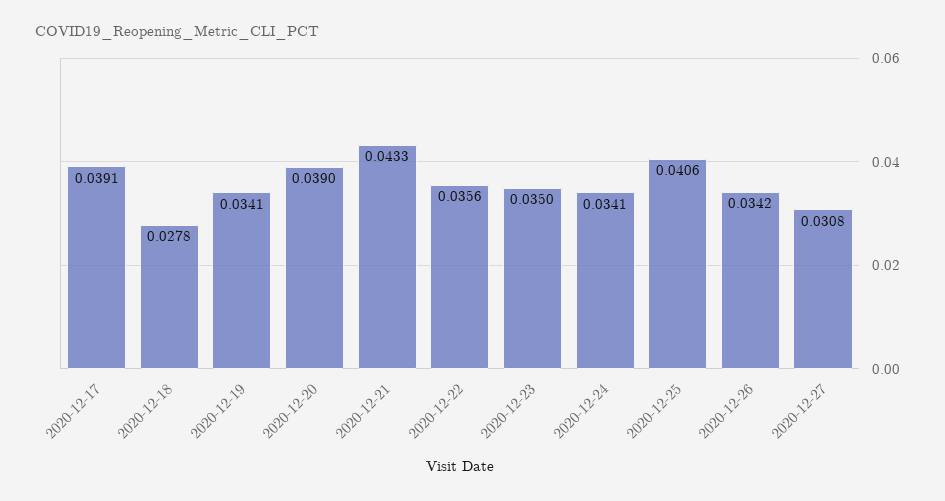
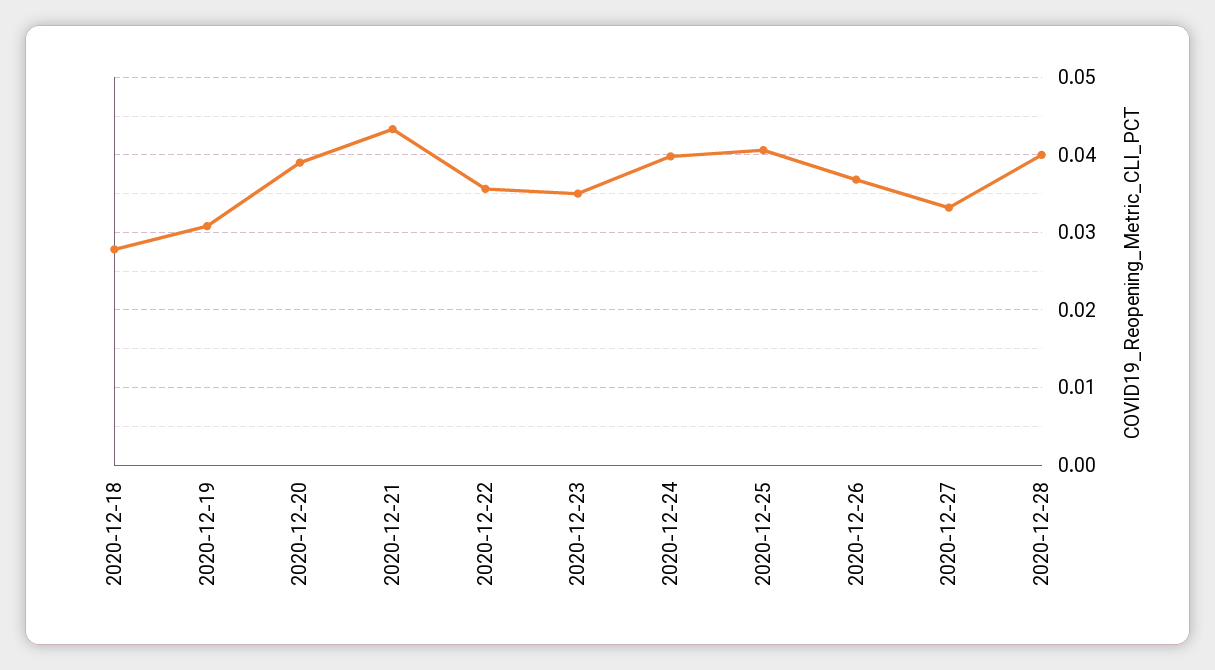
2020-12-17: 0.0391 -> none
2020-12-19: 0.0341 -> 0.031
2020-12-24: 0.0341 -> 0.04
2020-12-26: 0.0342 -> 0.037
2020-12-27: 0.0308 -> 0.033
2020-12-28: none -> 0.04

